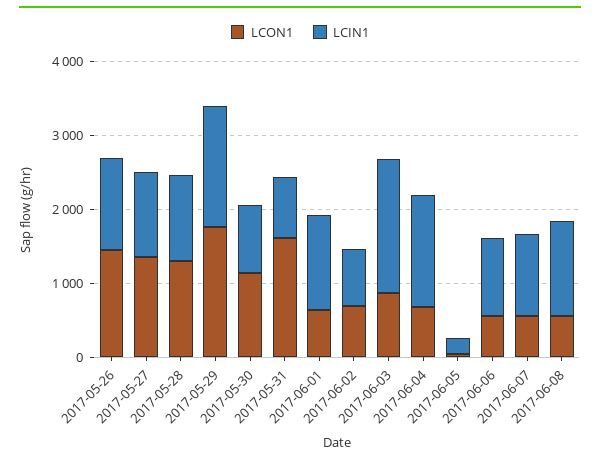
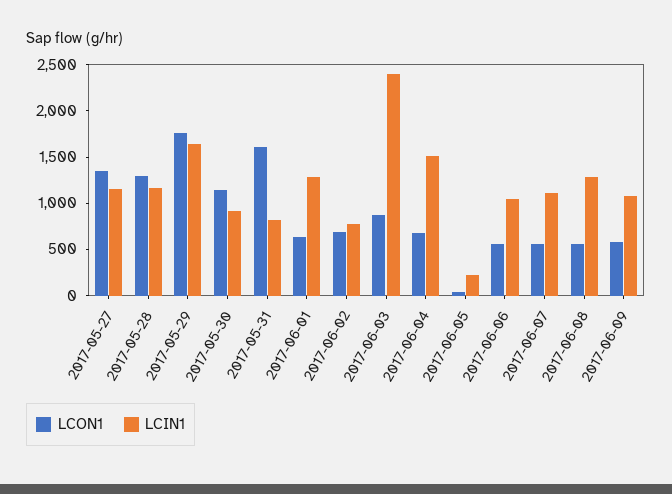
LCON1, 2017-05-26: 1400 -> none
LCIN1, 2017-05-26: 1200 -> none
LCIN1, 2017-06-03: 1800 -> 2400
LCON1, 2017-06-09: none -> 600
LCIN1, 2017-06-09: none -> 1100

